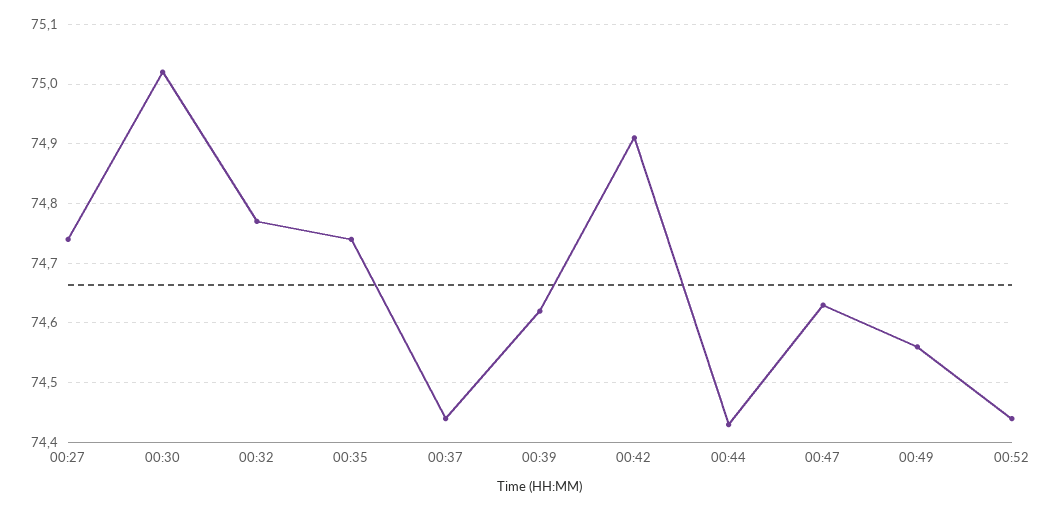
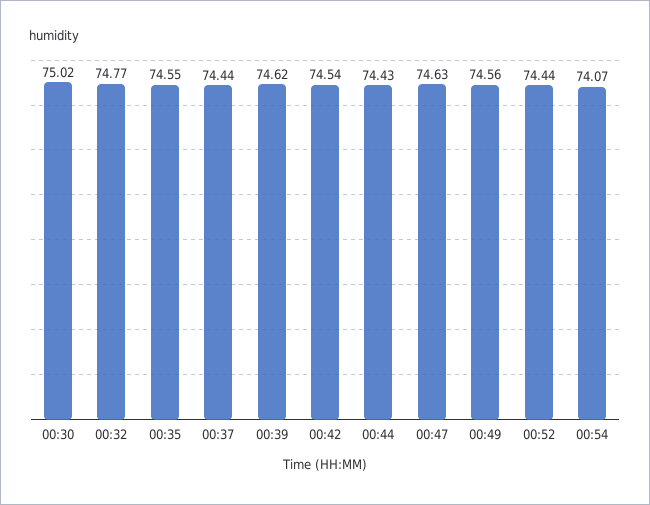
00:27: 74.75 -> none
00:35: 74.75 -> 74.55
00:42: 74.9 -> 74.54
00:54: none -> 74.07

